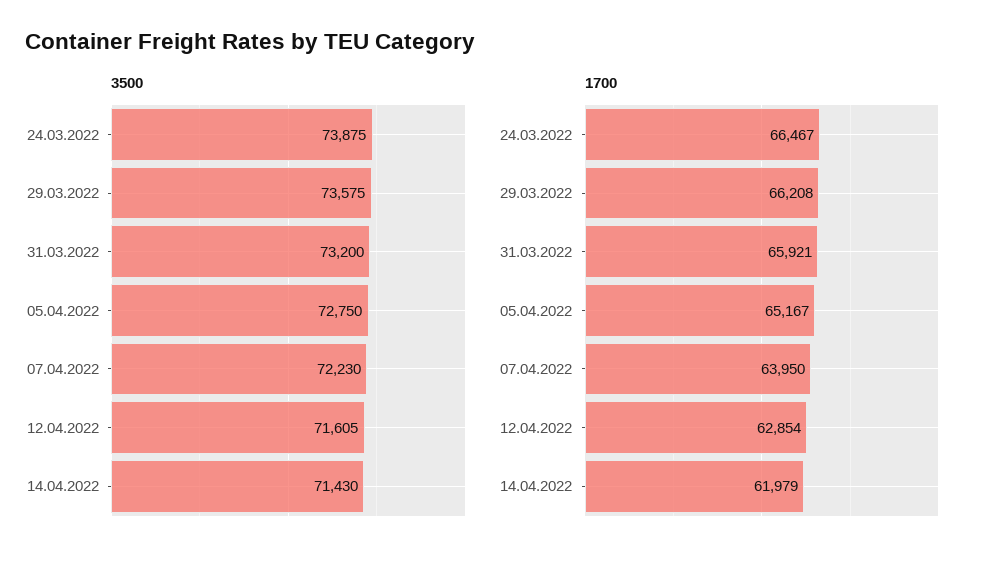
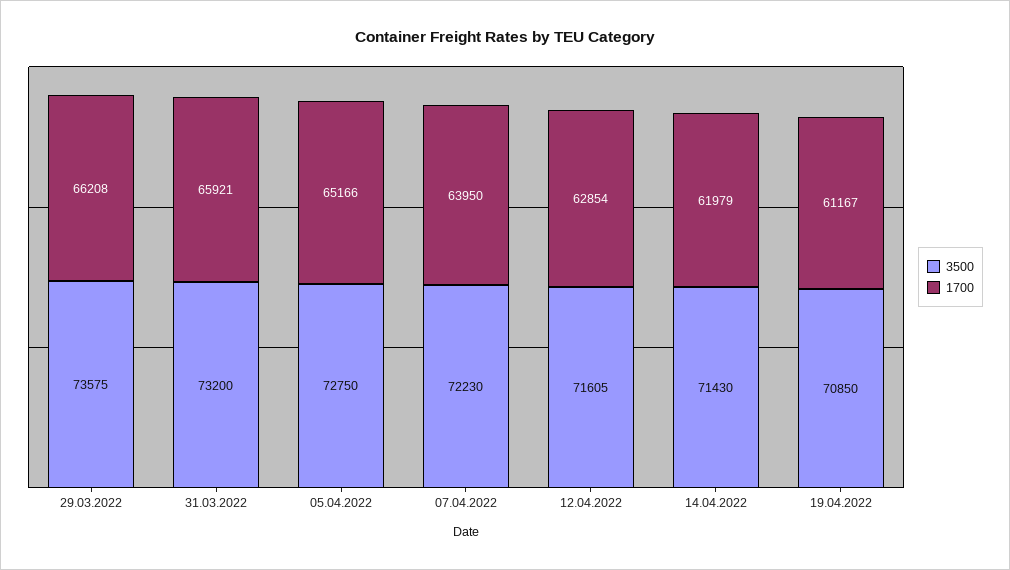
3500, 24.03.2022: 73875 -> none
1700, 24.03.2022: 66467 -> none
1700, 05.04.2022: 65167 -> 65166
3500, 19.04.2022: none -> 70850
1700, 19.04.2022: none -> 61167

